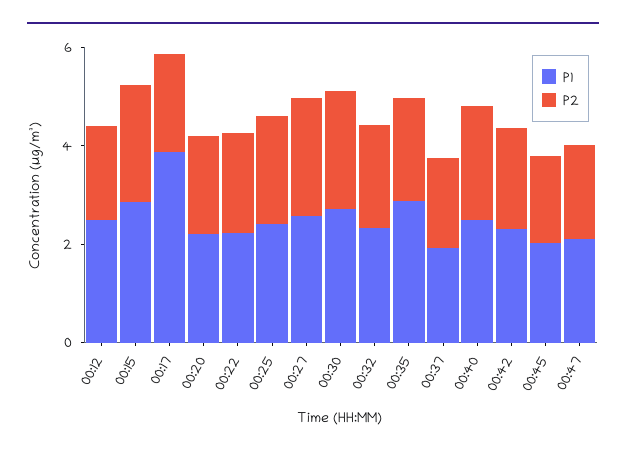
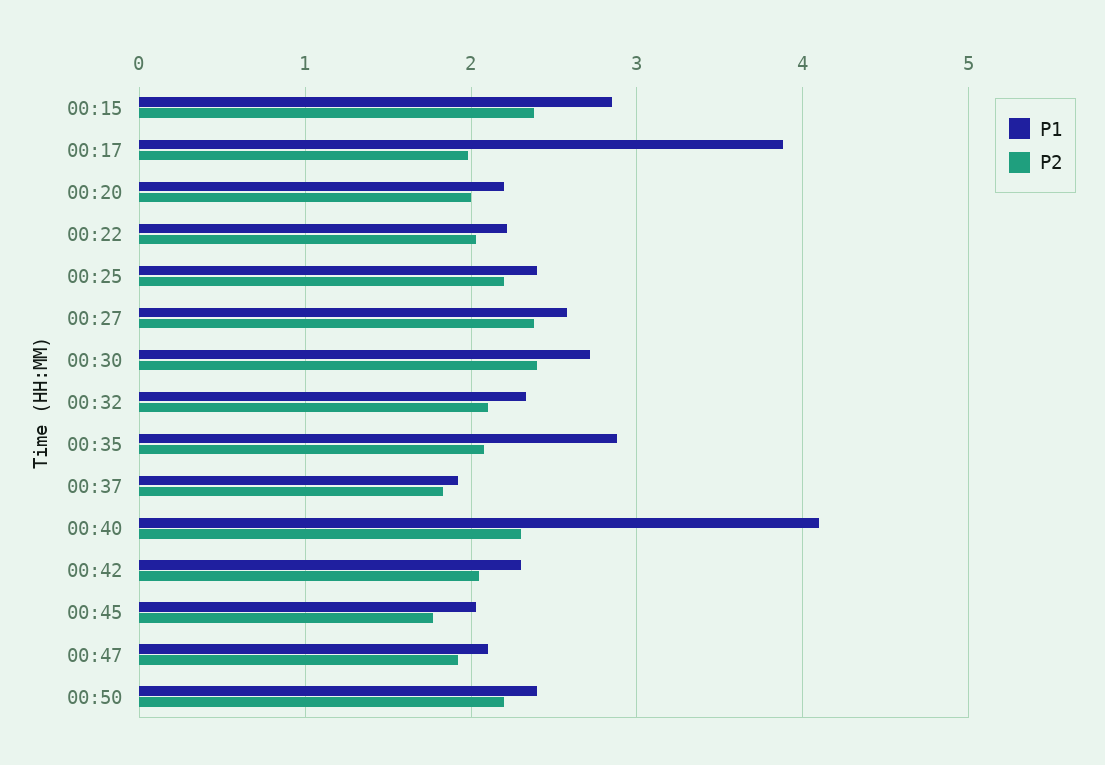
P1, 00:12: 2.5 -> none
P2, 00:12: 2 -> none
P1, 00:40: 2.5 -> 4.1
P1, 00:50: none -> 2.4
P2, 00:50: none -> 2.2

